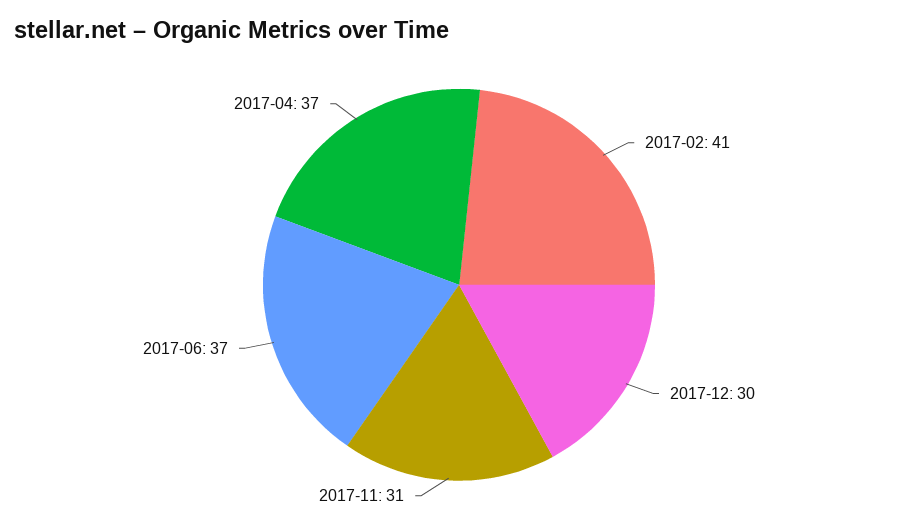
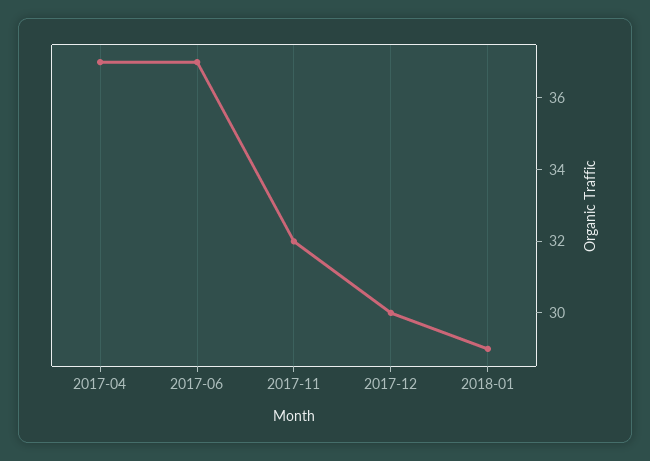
2017-02: 41 -> none
2017-11: 31 -> 32
2018-01: none -> 29

